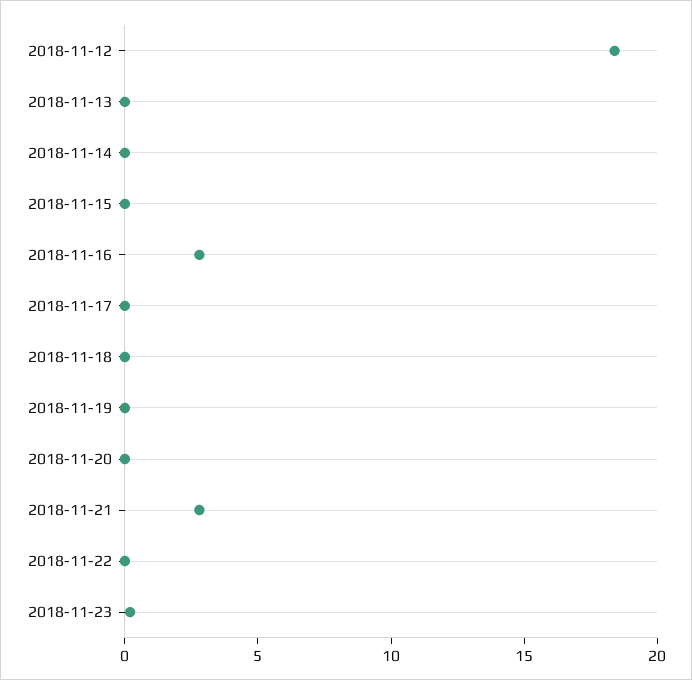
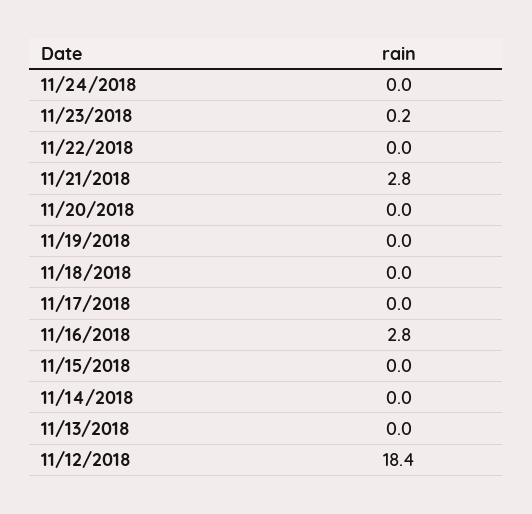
11/24/2018: none -> 0

